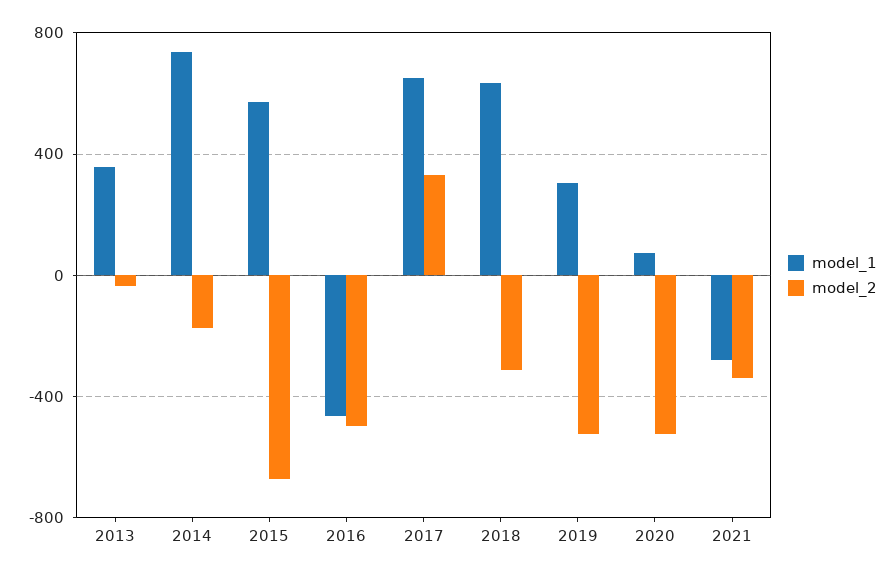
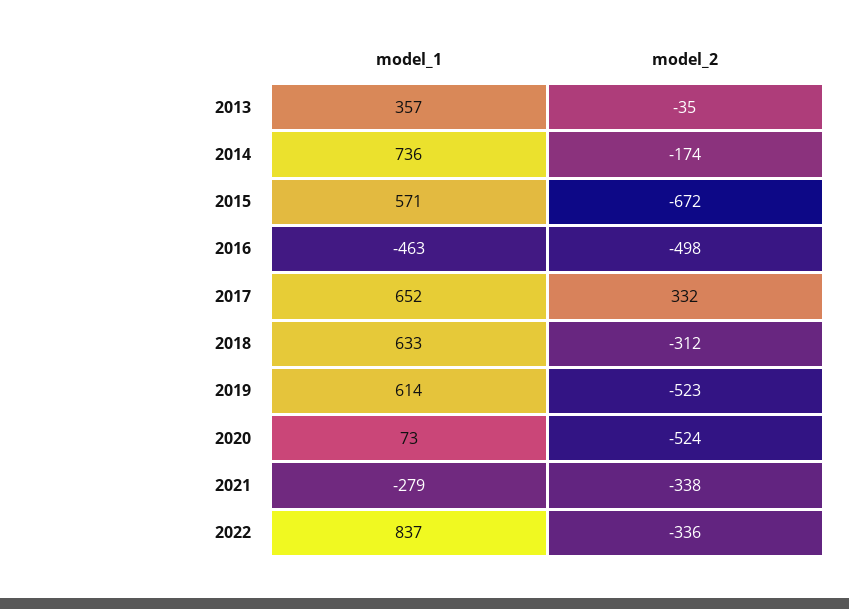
model_1, 2019: 300 -> 614
model_1, 2022: none -> 837
model_2, 2022: none -> -336

